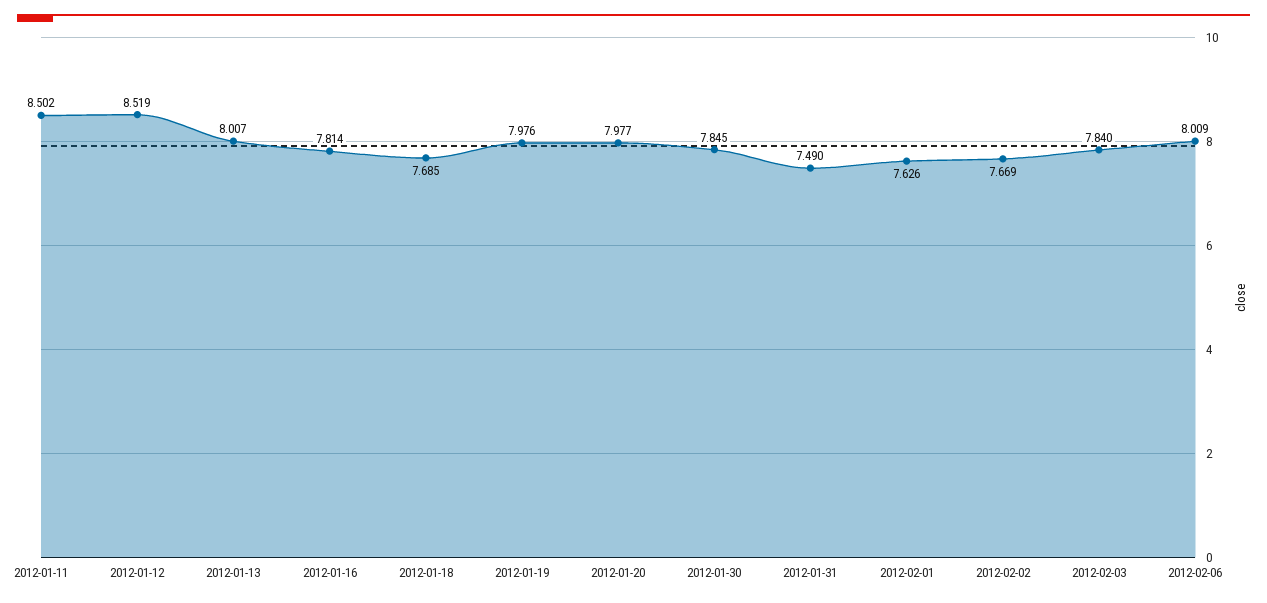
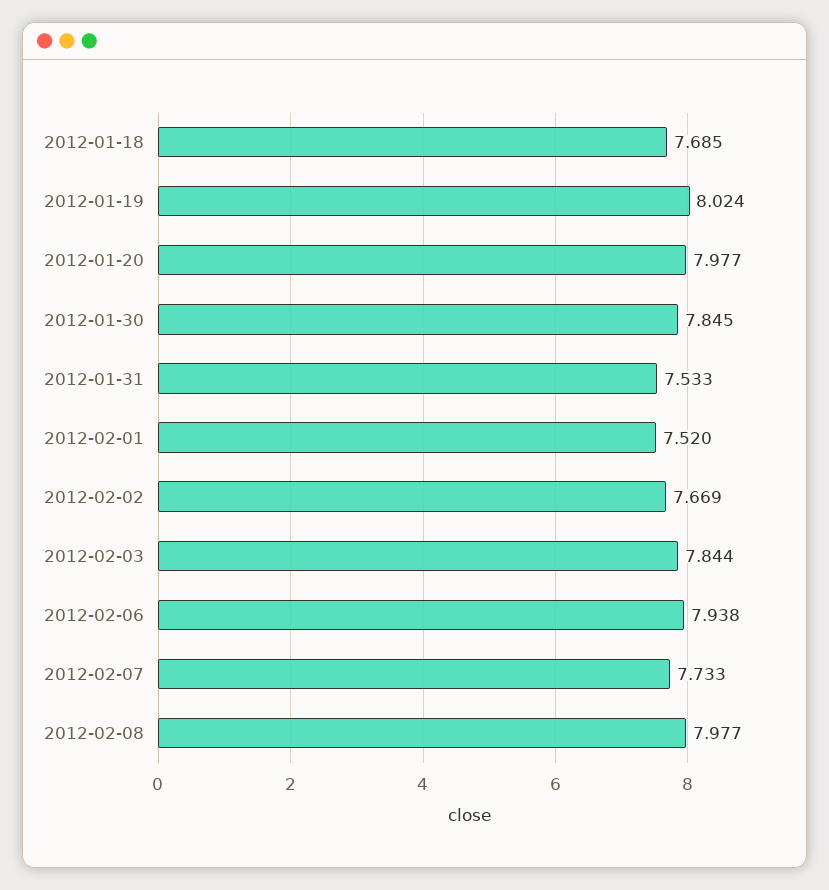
2012-01-11: 8.502 -> none
2012-01-12: 8.519 -> none
2012-01-13: 8.007 -> none
2012-01-16: 7.814 -> none
2012-01-19: 7.976 -> 8.024
2012-01-31: 7.49 -> 7.533
2012-02-01: 7.626 -> 7.52
2012-02-03: 7.84 -> 7.844
2012-02-06: 8.009 -> 7.938
2012-02-07: none -> 7.733
2012-02-08: none -> 7.977

